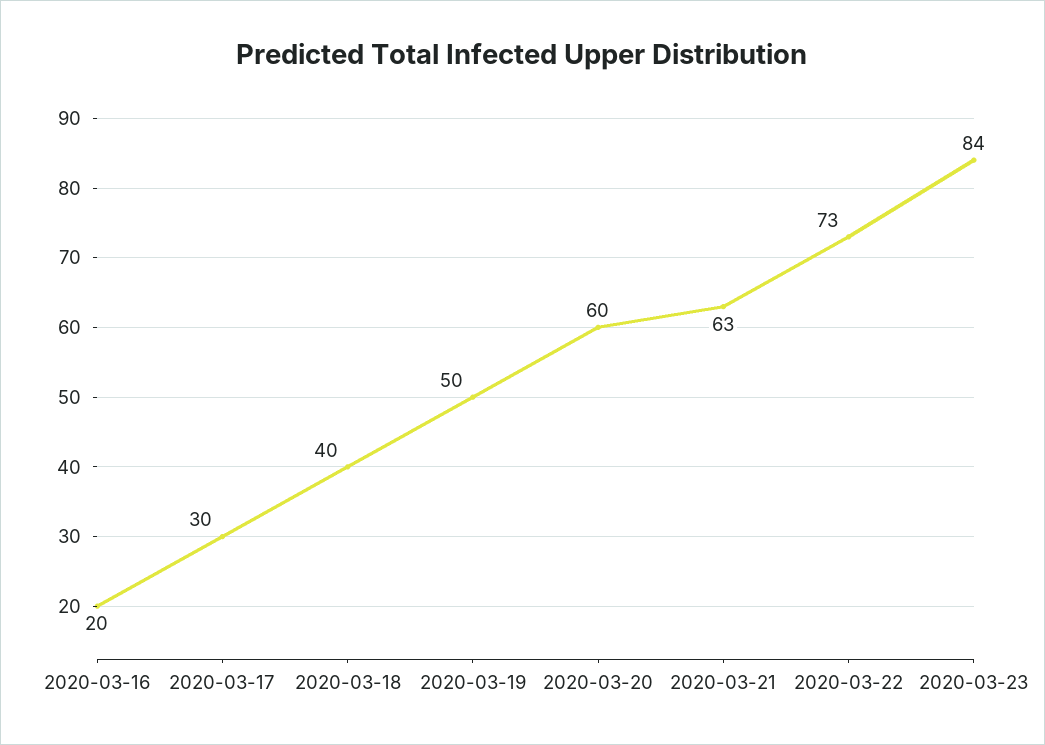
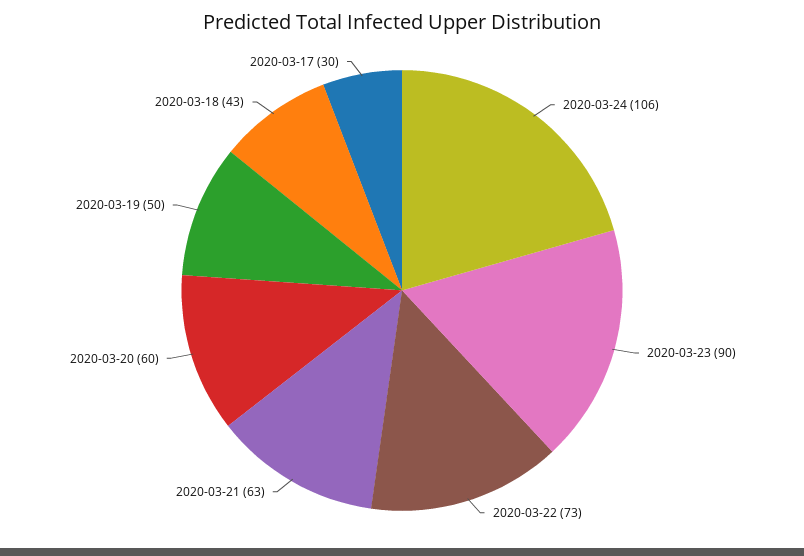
2020-03-16: 20 -> none
2020-03-18: 40 -> 43
2020-03-23: 84 -> 90
2020-03-24: none -> 106

